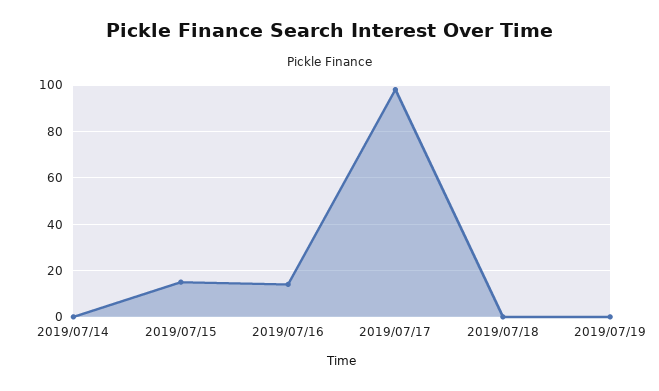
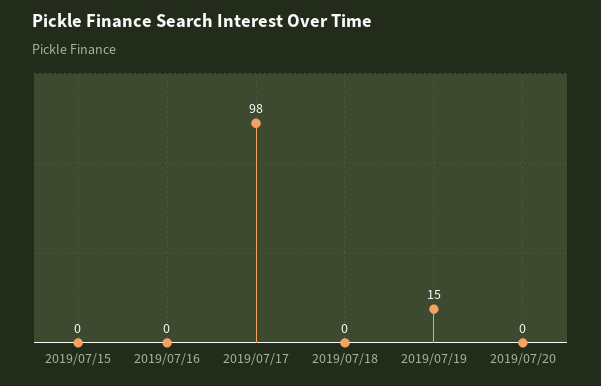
2019/07/14: 0 -> none
2019/07/15: 15 -> 0
2019/07/16: 15 -> 0
2019/07/19: 0 -> 15
2019/07/20: none -> 0

